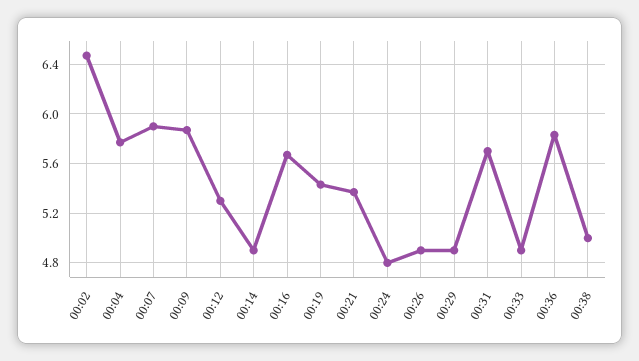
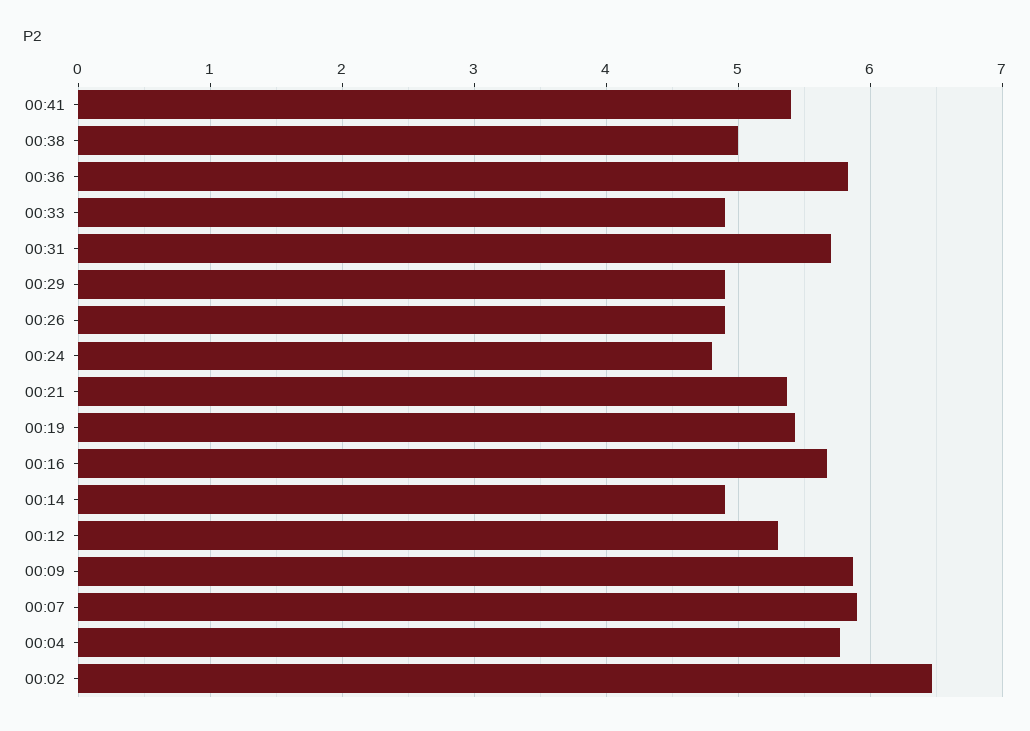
00:41: none -> 5.4

